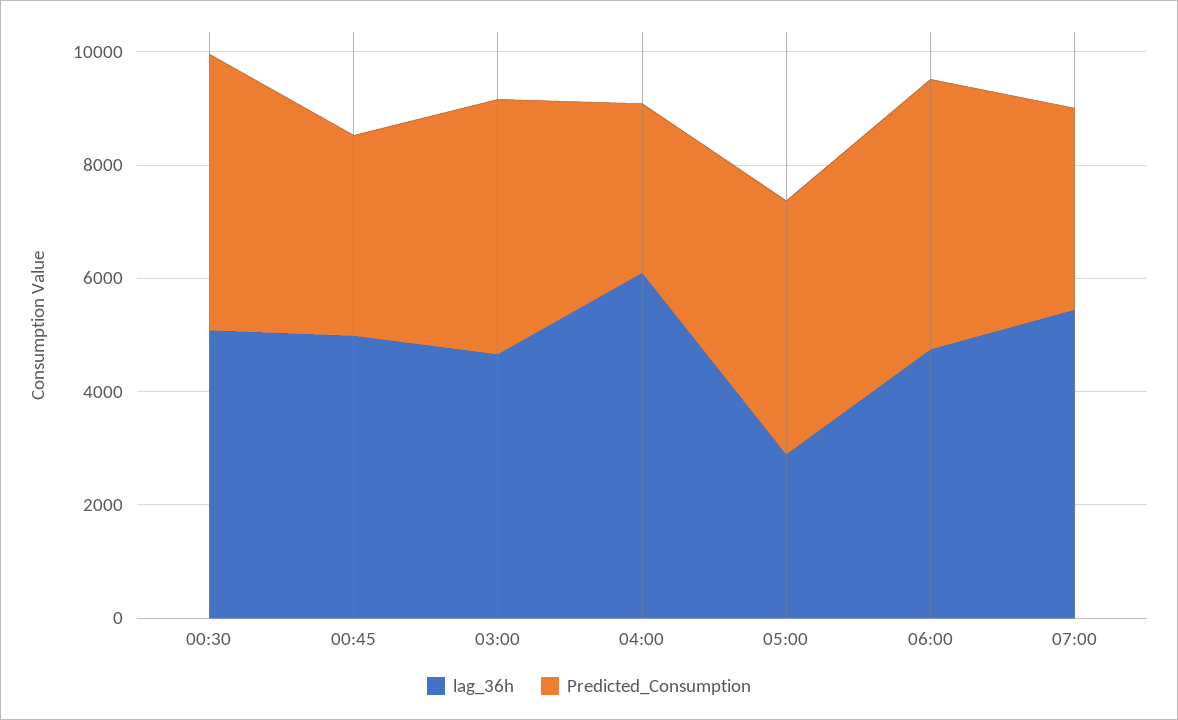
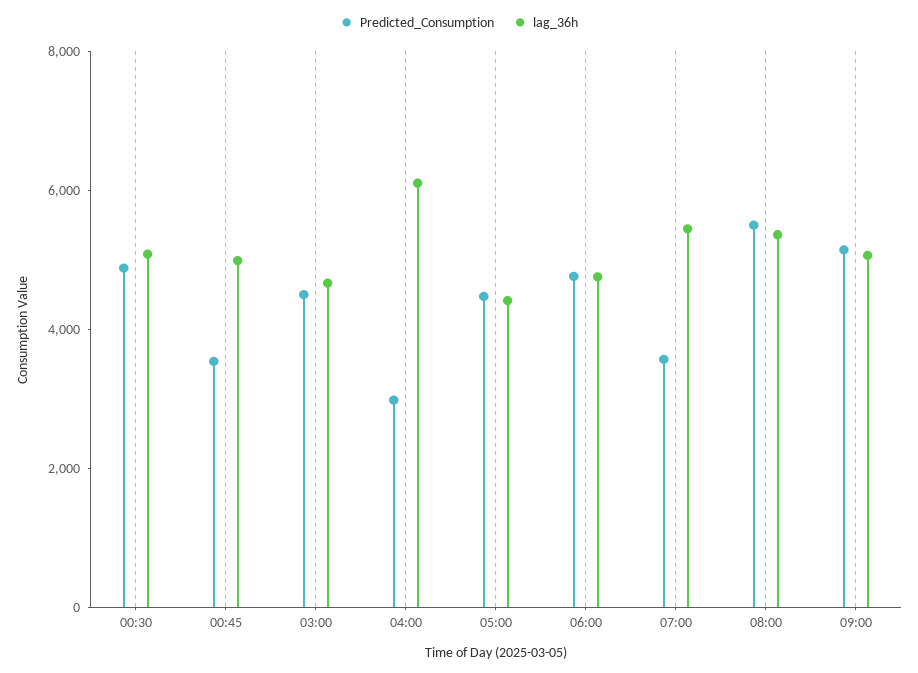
lag_36h, 05:00: 3000 -> 4500
Predicted_Consumption, 08:00: none -> 5500
lag_36h, 08:00: none -> 5500
Predicted_Consumption, 09:00: none -> 5000
lag_36h, 09:00: none -> 5000

